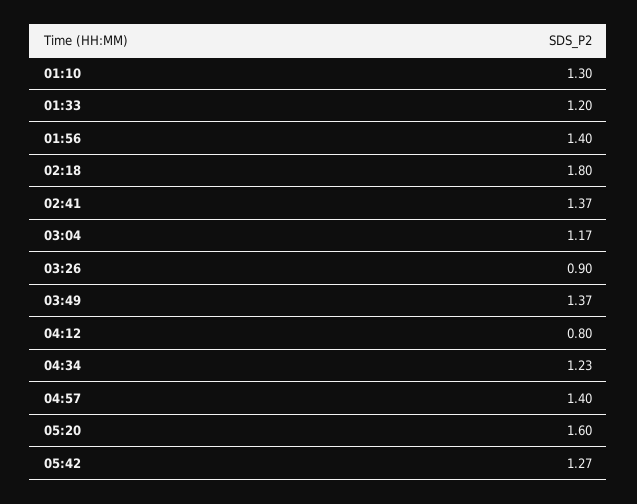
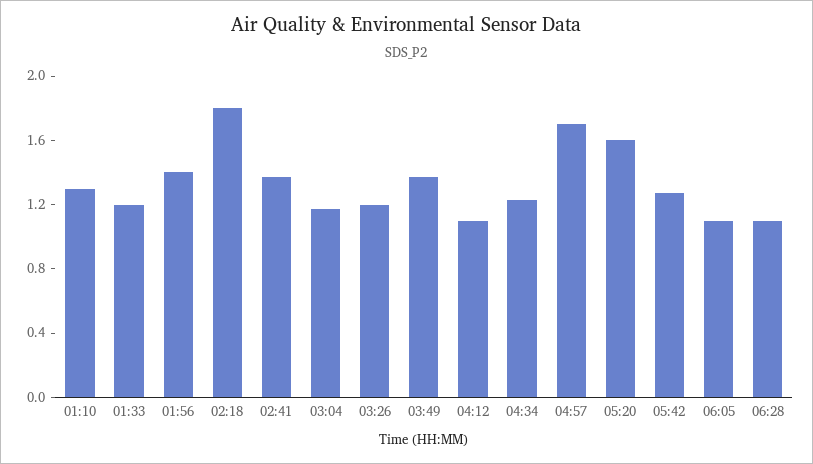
03:26: 0.9 -> 1.2
04:12: 0.8 -> 1.1
04:57: 1.4 -> 1.7
06:05: none -> 1.1
06:28: none -> 1.1

